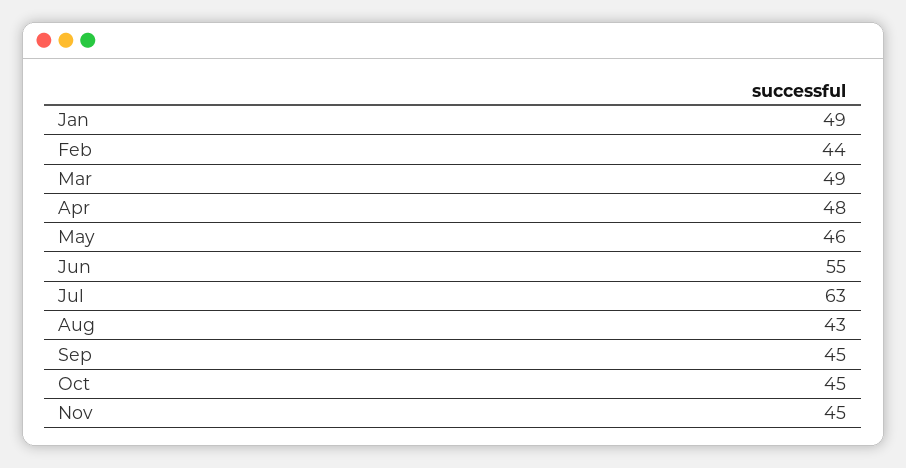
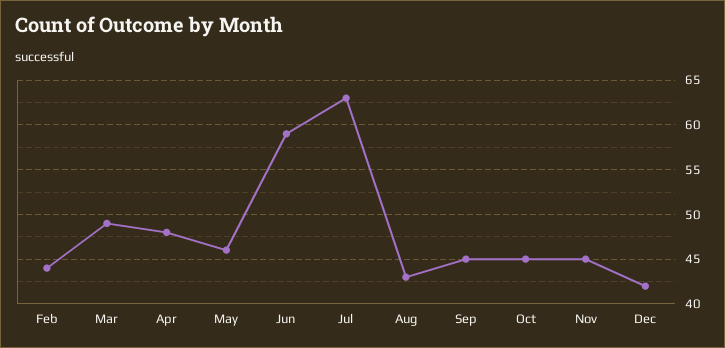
Jan: 49 -> none
Jun: 55 -> 59
Dec: none -> 42

